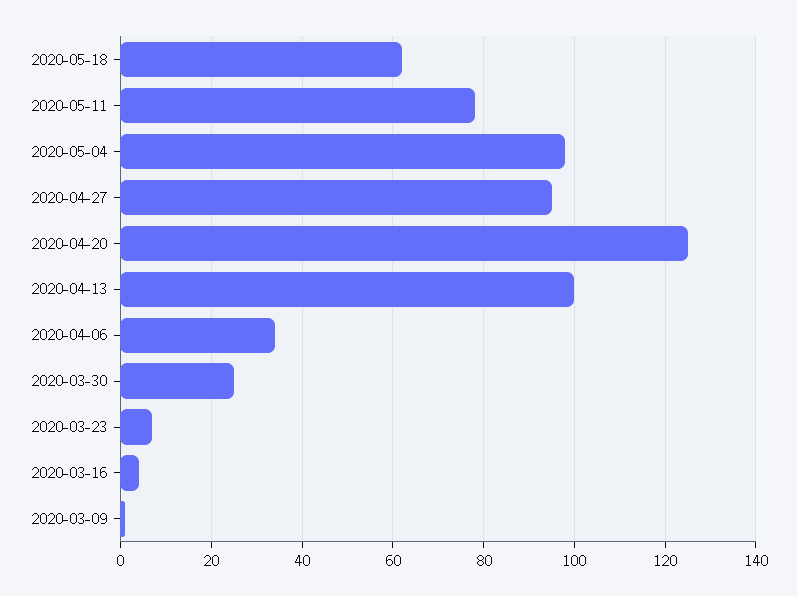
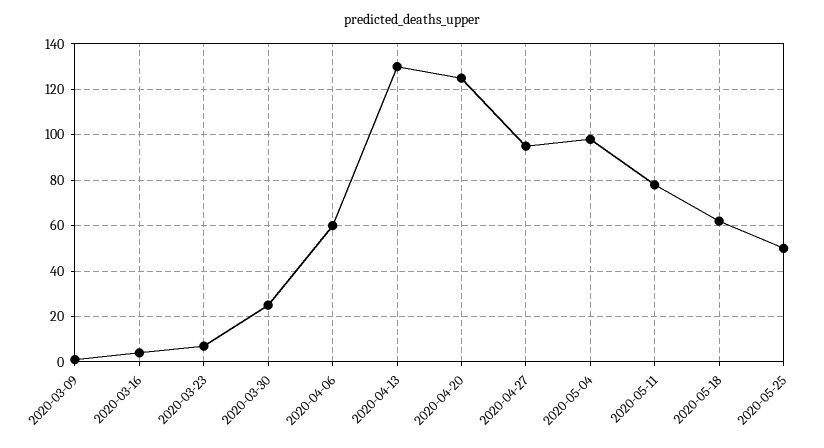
2020-04-13: 100 -> 130
2020-04-06: 35 -> 60
2020-05-25: none -> 50

